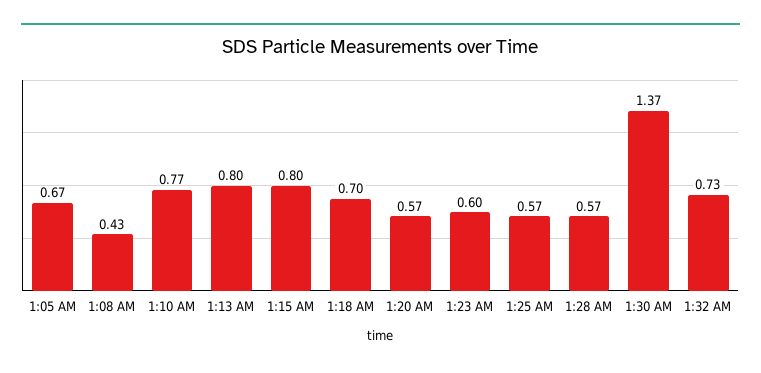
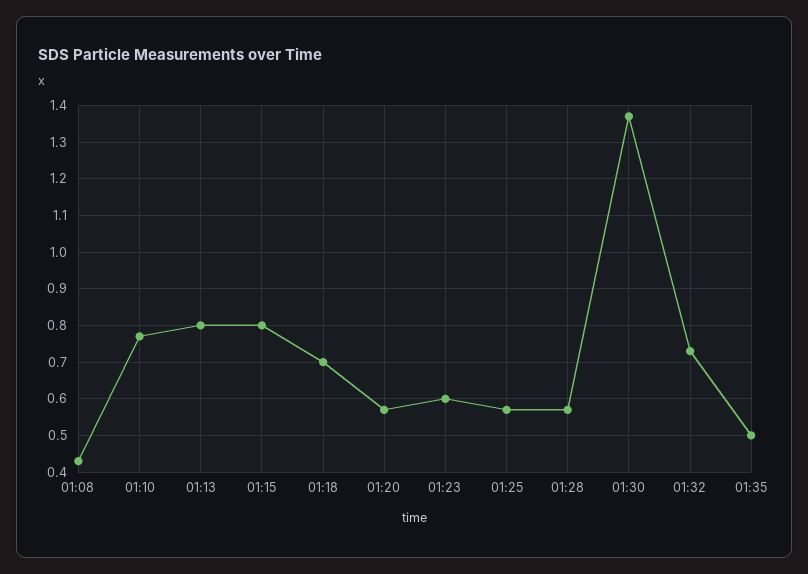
1:05 AM: 0.67 -> none
01:35: none -> 0.5

